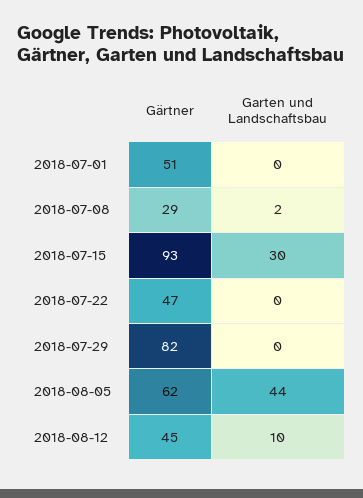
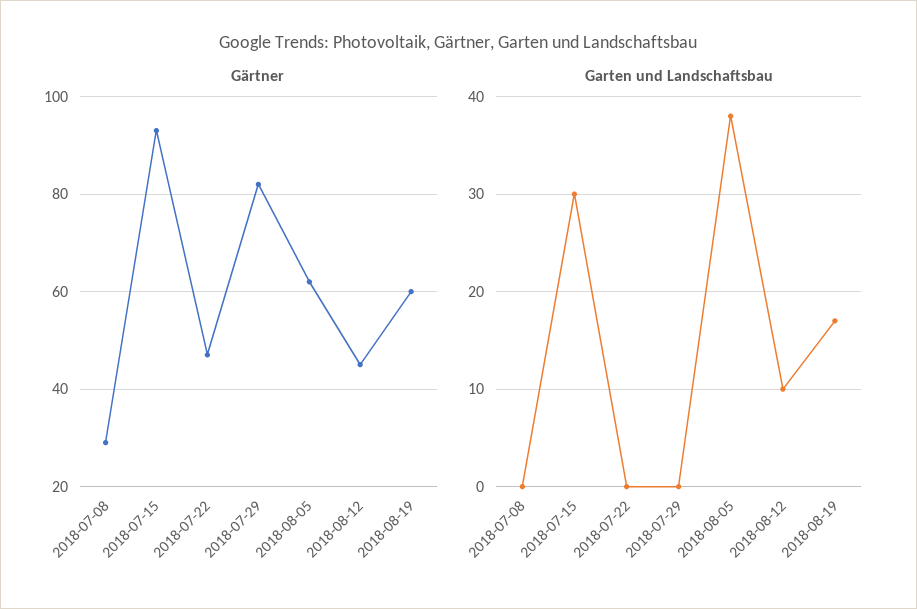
Gärtner, 2018-07-01: 51 -> none
Garten und Landschaftsbau, 2018-07-01: 0 -> none
Garten und Landschaftsbau, 2018-07-08: 2 -> 0
Garten und Landschaftsbau, 2018-08-05: 44 -> 38
Gärtner, 2018-08-19: none -> 60
Garten und Landschaftsbau, 2018-08-19: none -> 17

